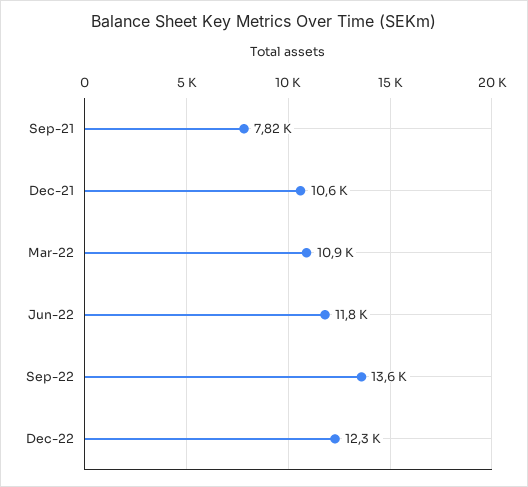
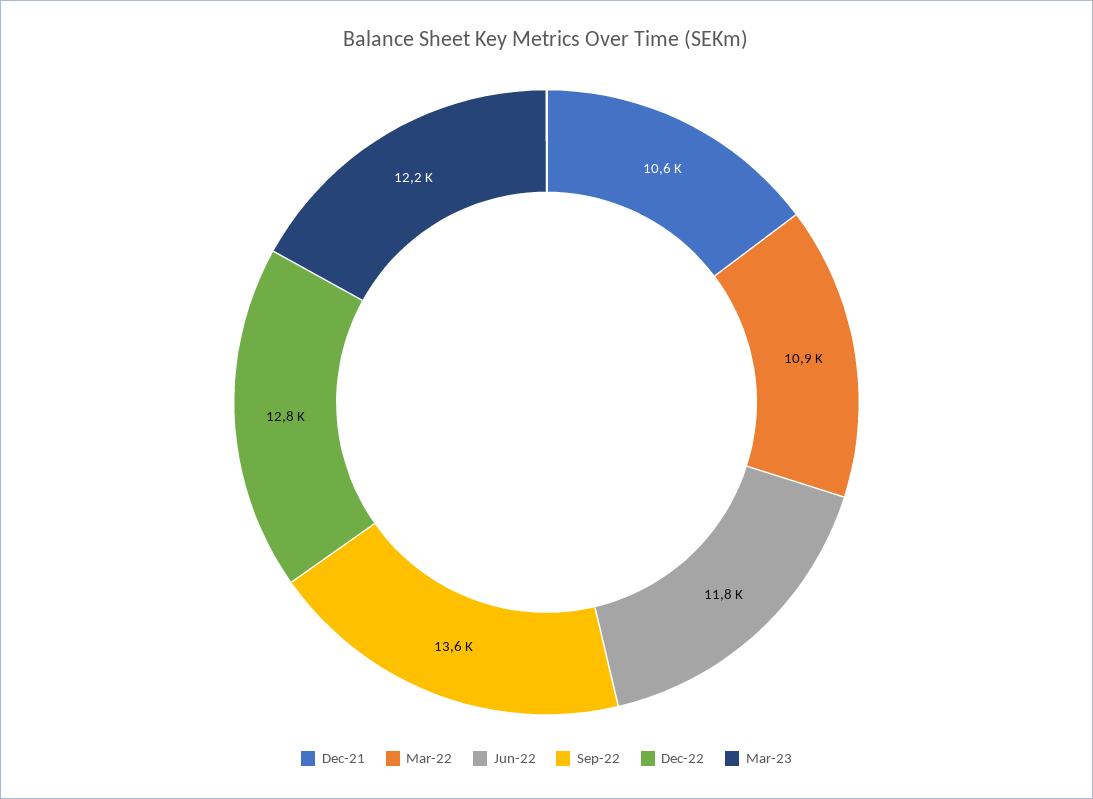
Sep-21: 7820 -> none
Dec-22: 12300 -> 12800
Mar-23: none -> 12200

